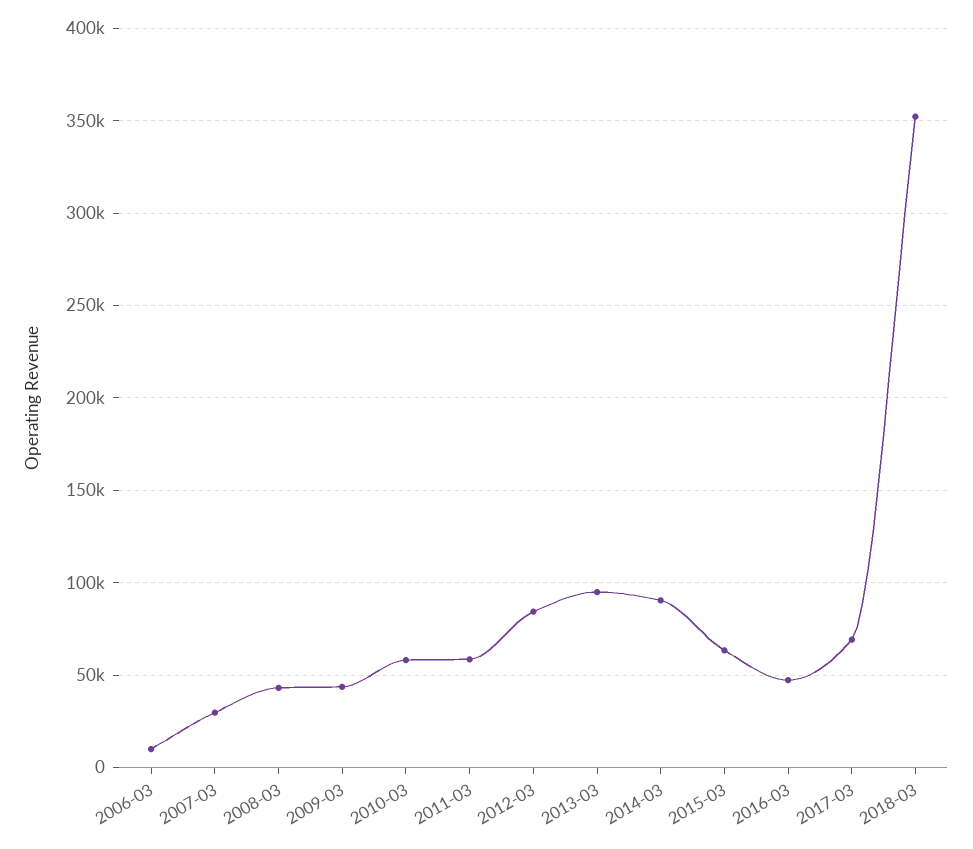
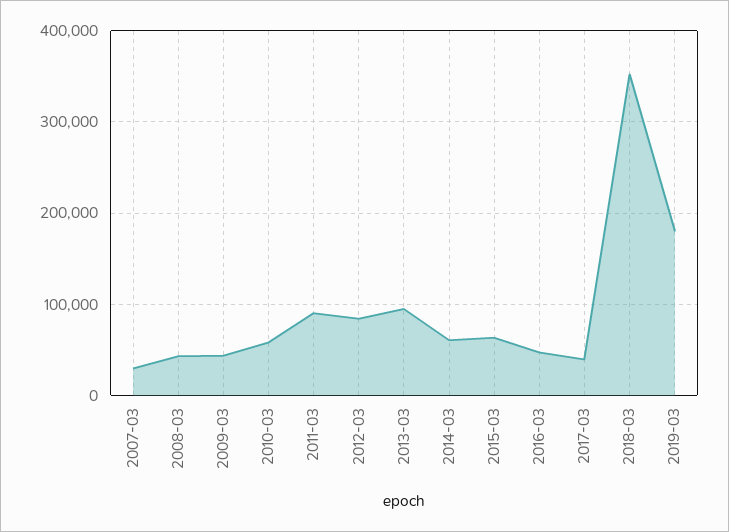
2006-03: 10000 -> none
2011-03: 60000 -> 90000
2014-03: 90000 -> 60000
2017-03: 70000 -> 40000
2019-03: none -> 180000

